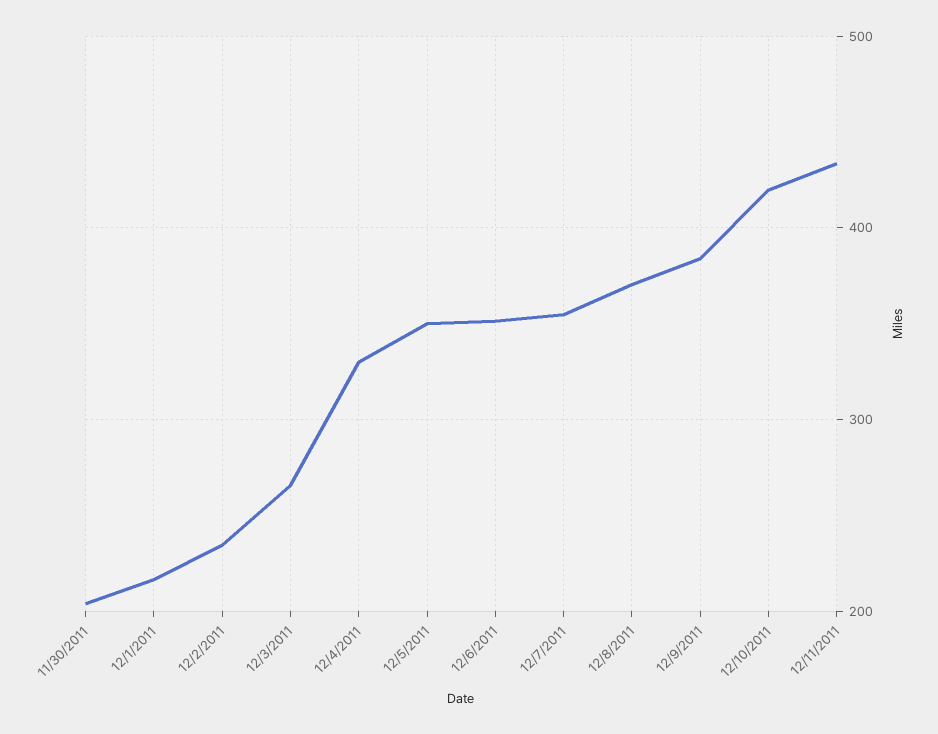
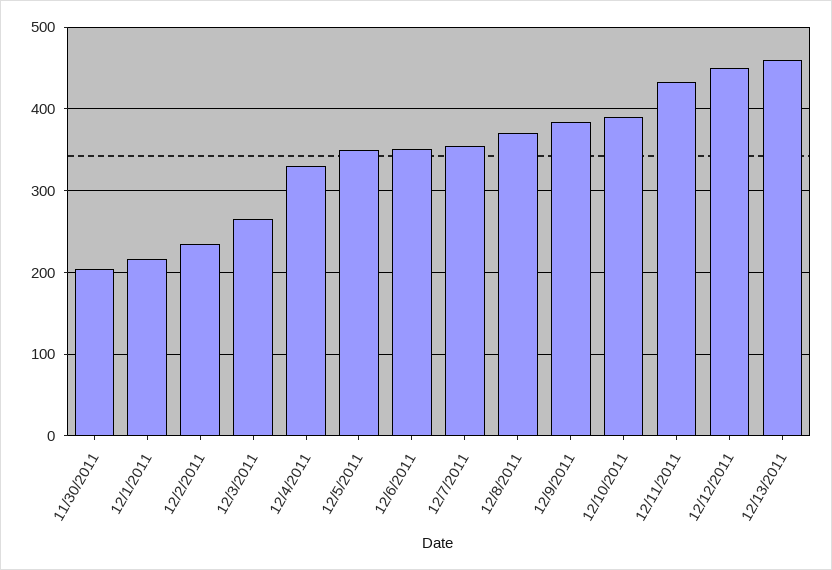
12/10/2011: 420 -> 390
12/12/2011: none -> 450
12/13/2011: none -> 460

